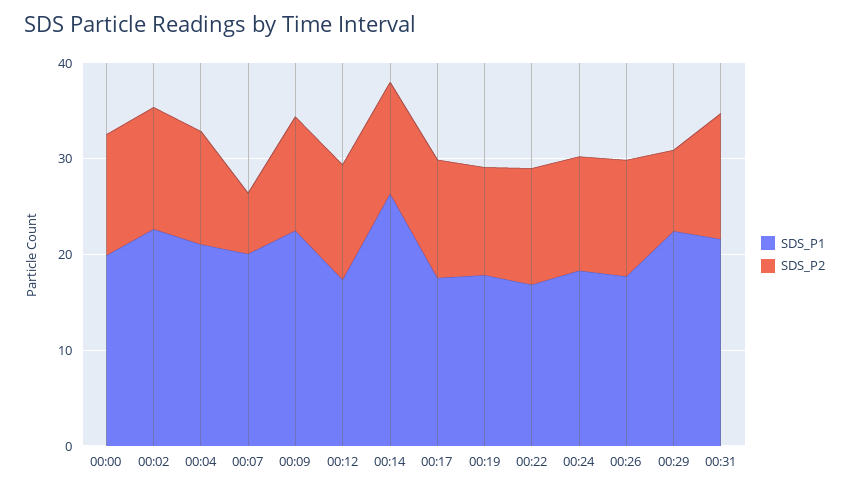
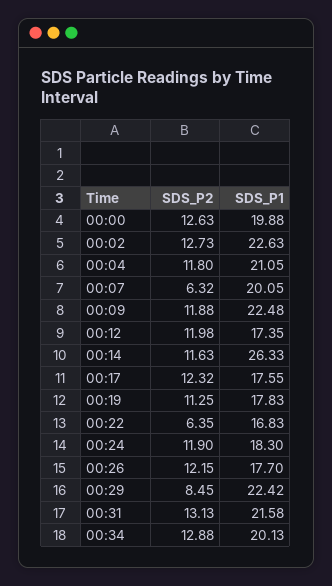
SDS_P2, 00:22: 12 -> 6.35
SDS_P2, 00:34: none -> 12.88
SDS_P1, 00:34: none -> 20.13

